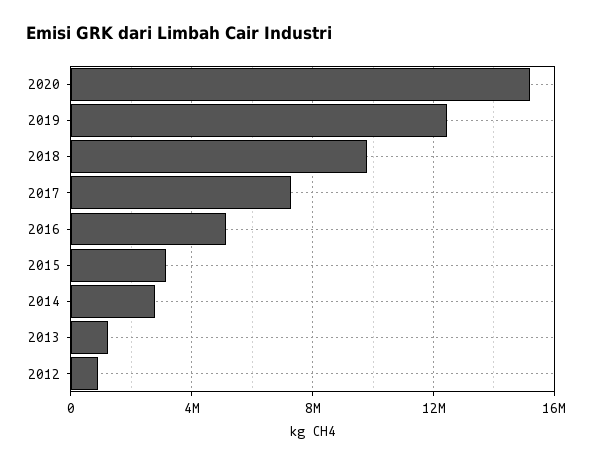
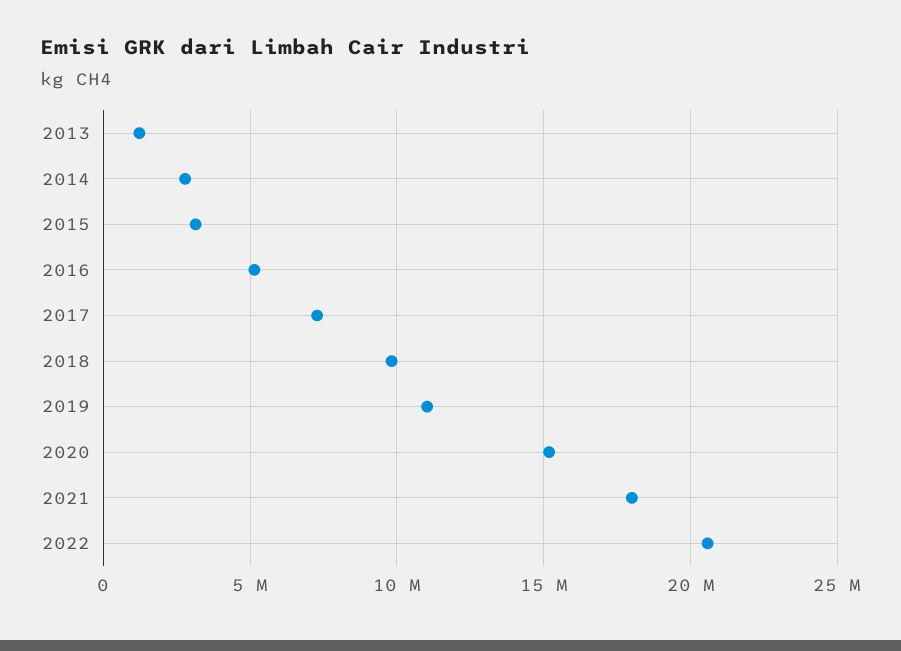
2019: 12500000 -> 11000000
2012: 1000000 -> none
2021: none -> 18000000
2022: none -> 20500000

